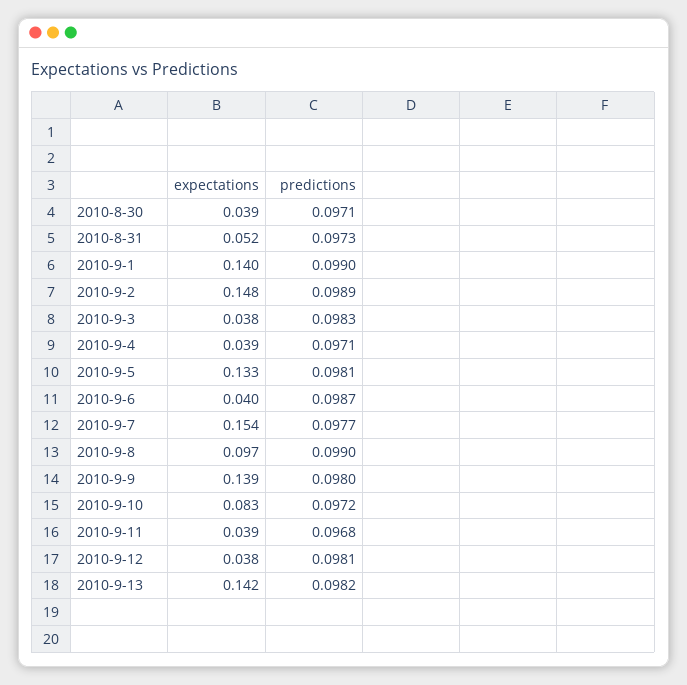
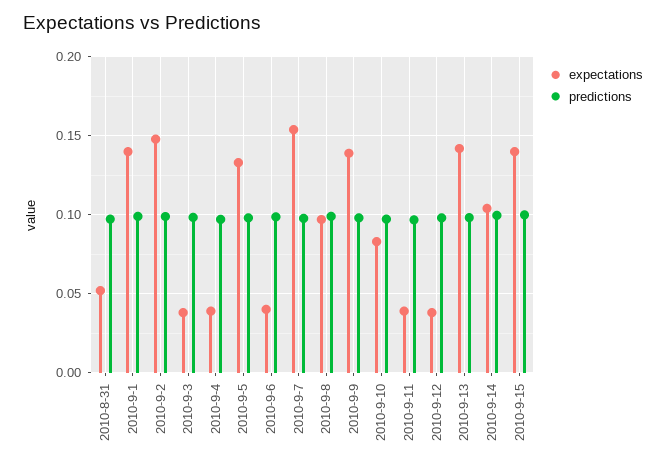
expectations, 2010-8-30: 0.039 -> none
predictions, 2010-8-30: 0.0971 -> none
expectations, 2010-9-14: none -> 0.105
predictions, 2010-9-14: none -> 0.1
expectations, 2010-9-15: none -> 0.14
predictions, 2010-9-15: none -> 0.1

